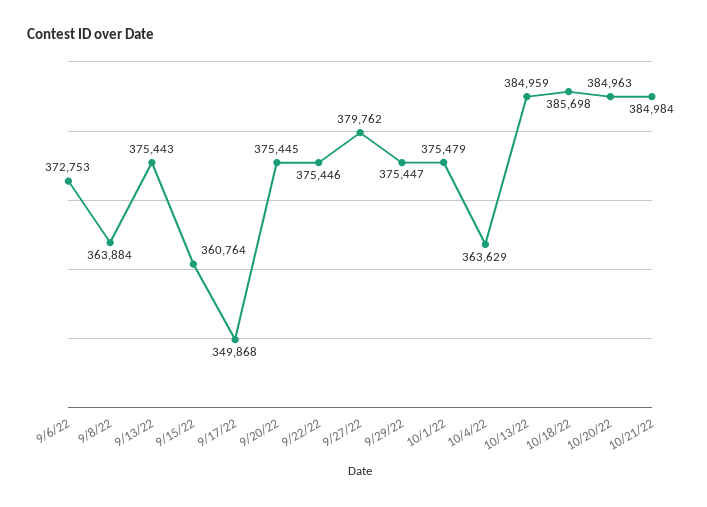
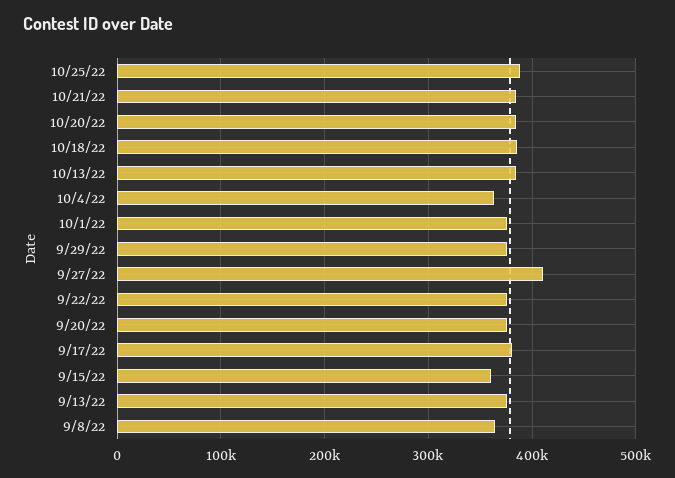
9/6/22: 372753 -> none
9/17/22: 349868 -> 380000
9/27/22: 379762 -> 410000
10/25/22: none -> 390000

